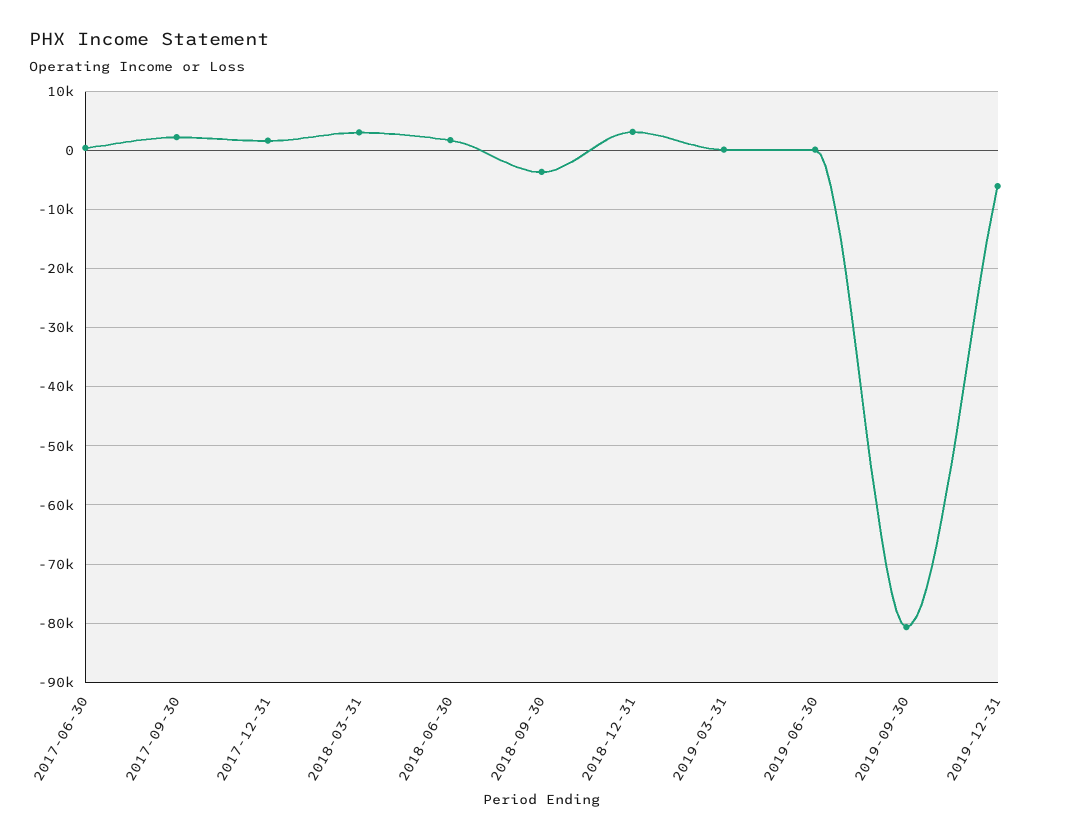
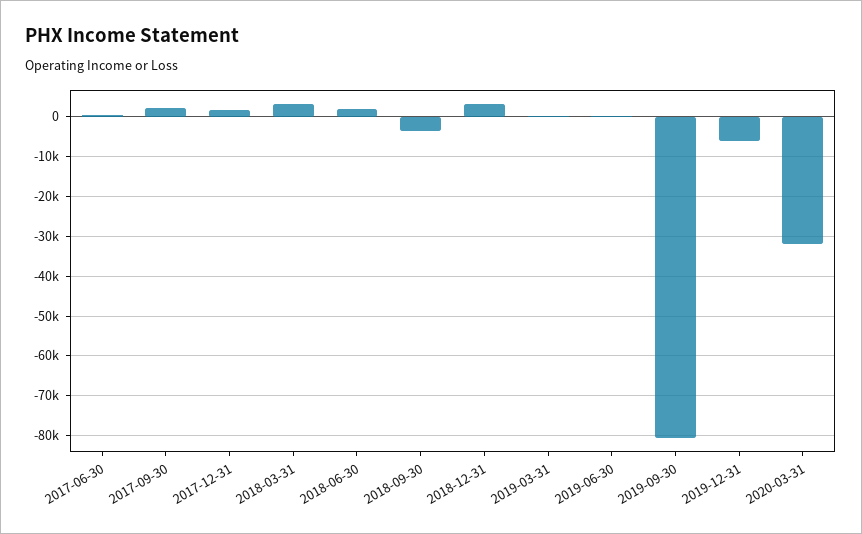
2020-03-31: none -> -32000

